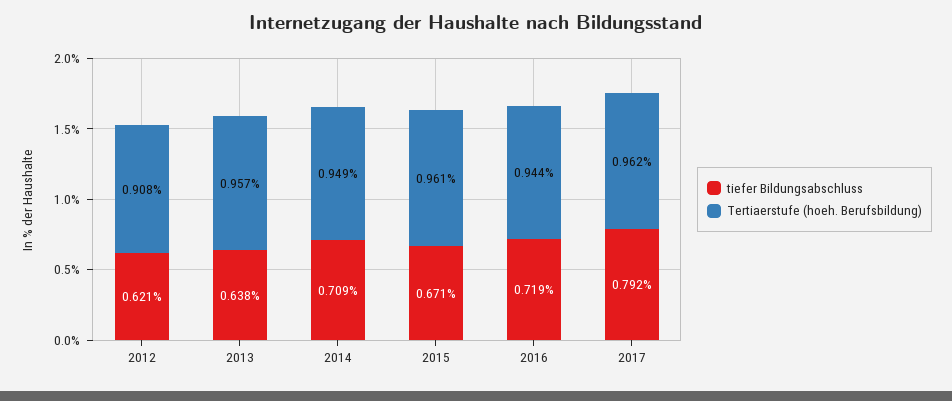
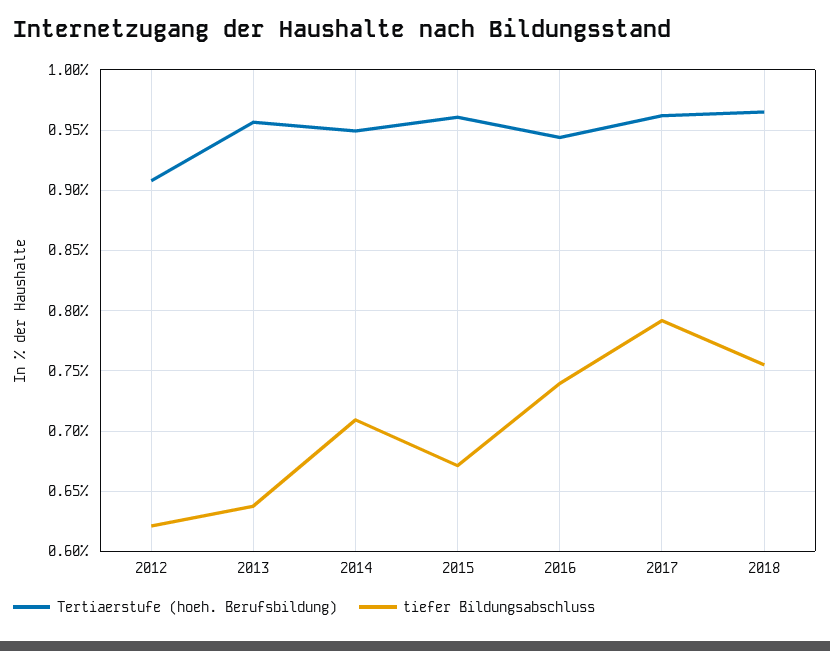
tiefer Bildungsabschluss, 2016: 0.719 -> 0.74
Tertiaerstufe (hoeh. Berufsbildung), 2018: none -> 0.965
tiefer Bildungsabschluss, 2018: none -> 0.755

